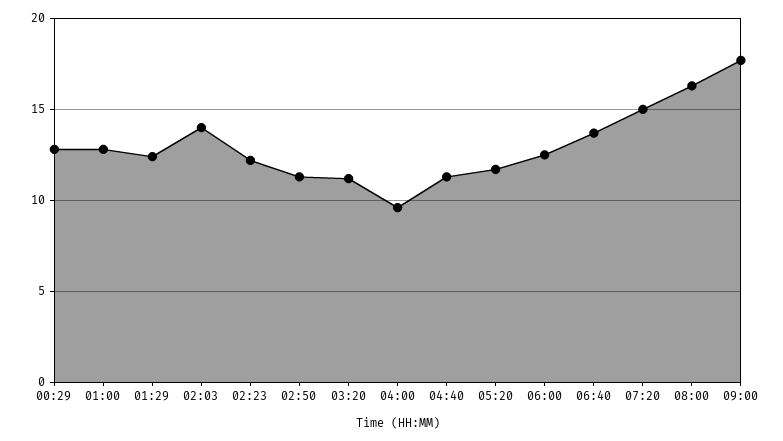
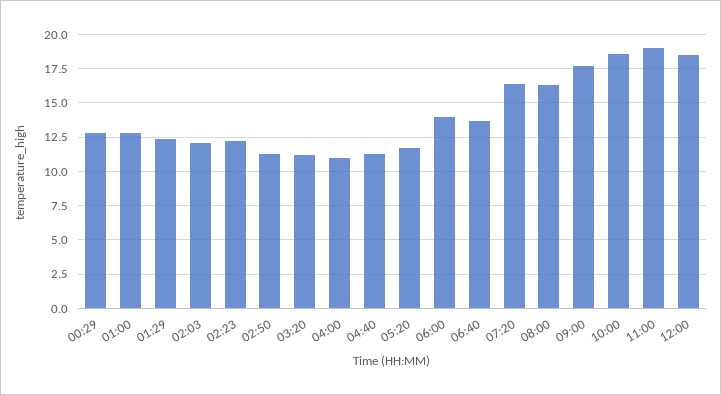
02:03: 14 -> 12
04:00: 9.5 -> 11
06:00: 12.5 -> 14
07:20: 15 -> 16.5
10:00: none -> 18.5
11:00: none -> 19
12:00: none -> 18.5

